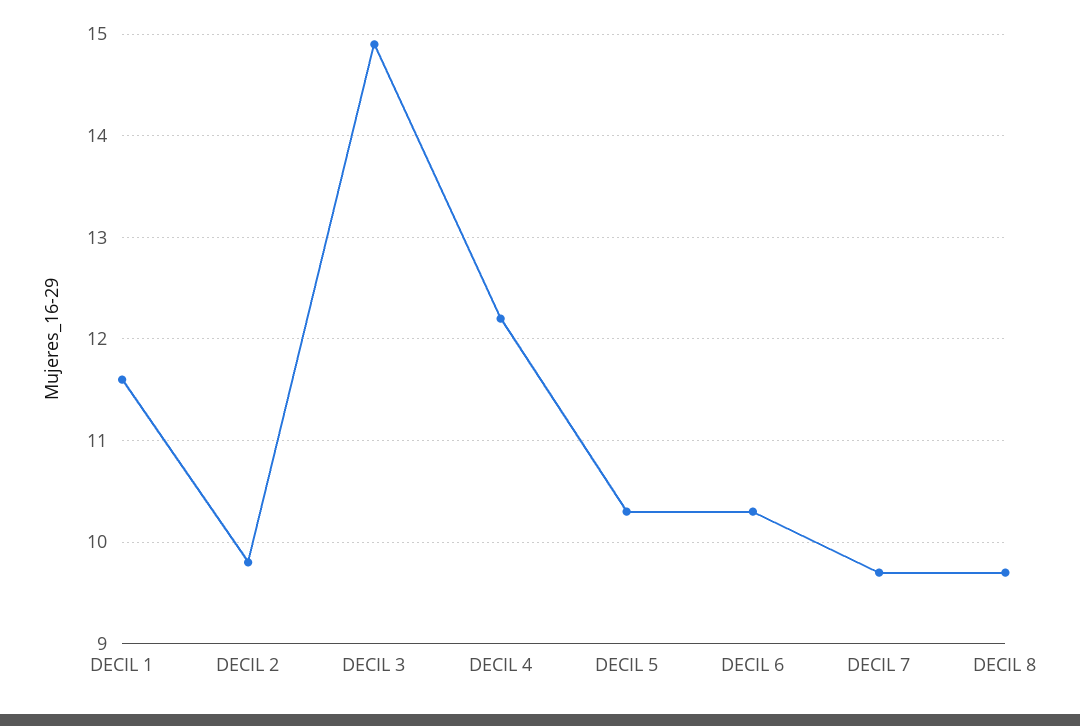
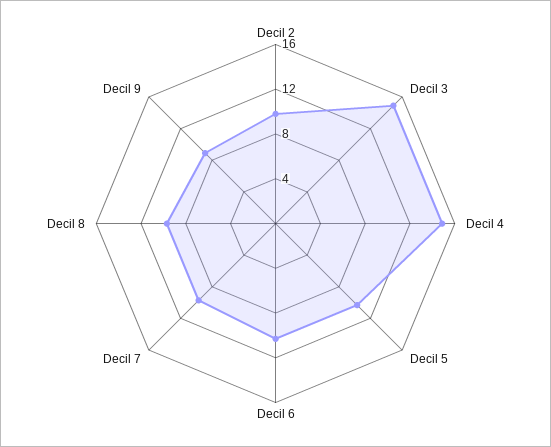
DECIL 1: 11.6 -> none
DECIL 4: 12.2 -> 15
Decil 9: none -> 9

